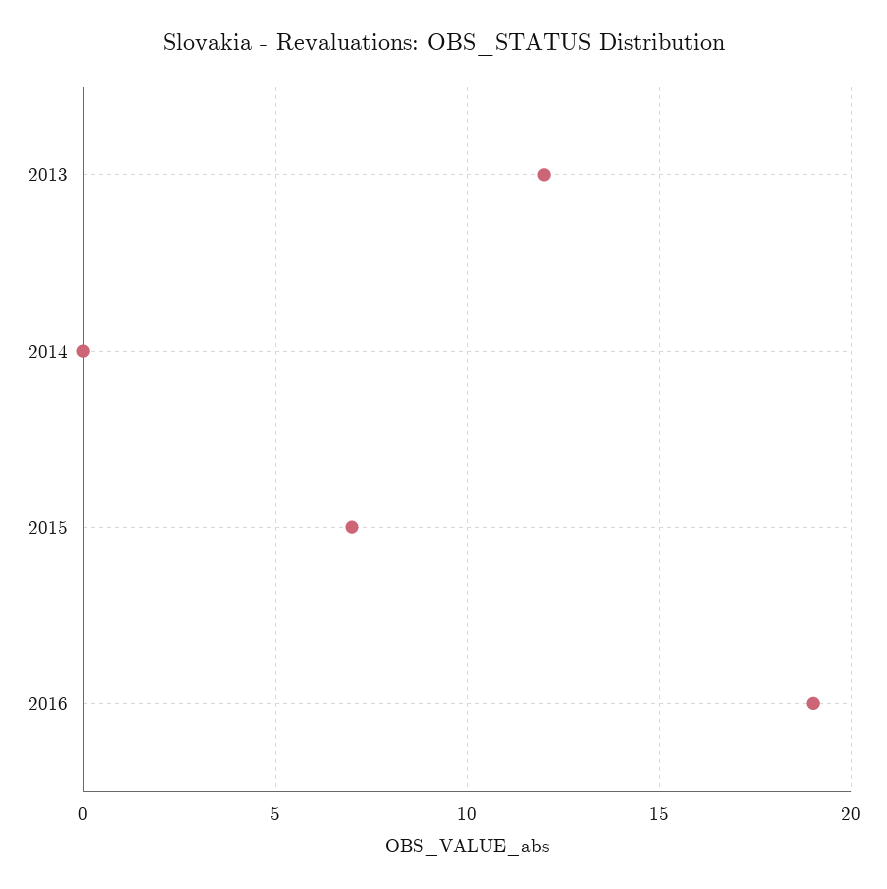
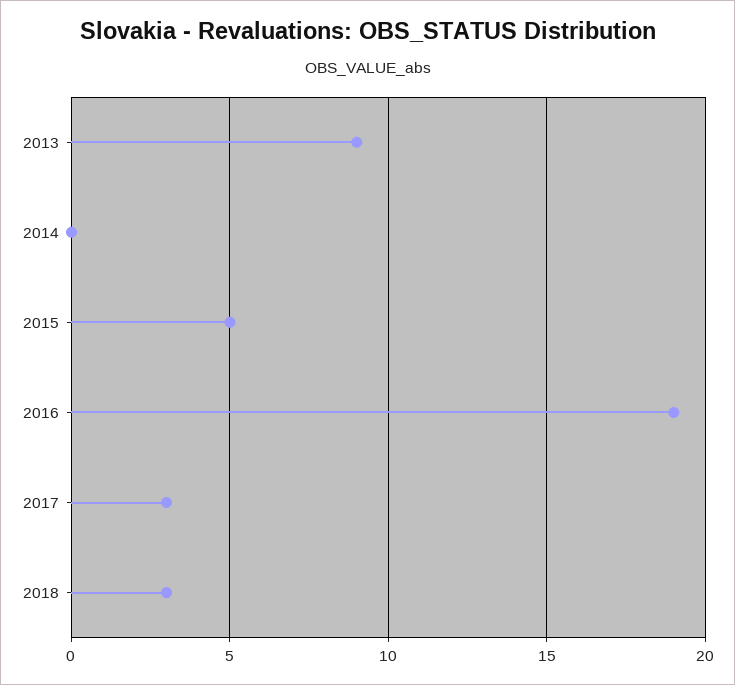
2013: 12 -> 9
2015: 7 -> 5
2017: none -> 3
2018: none -> 3

